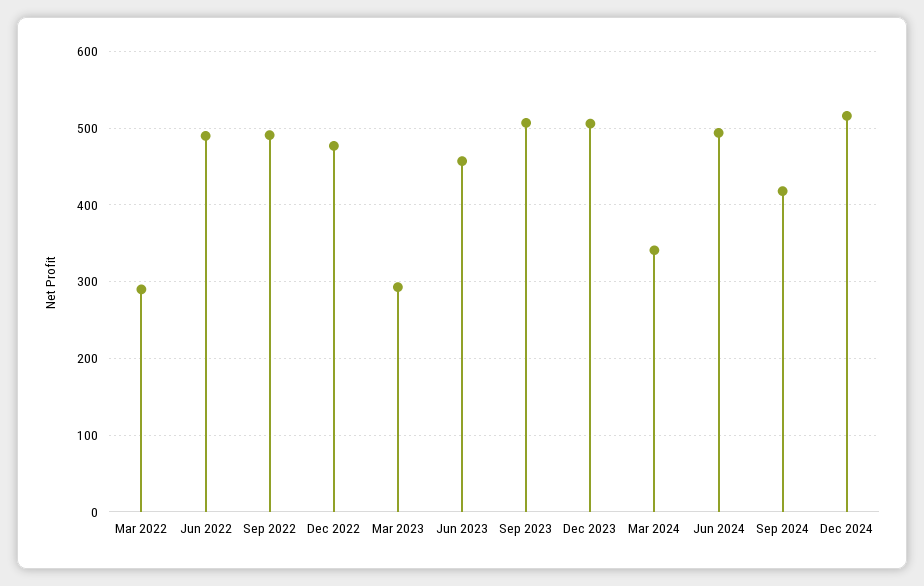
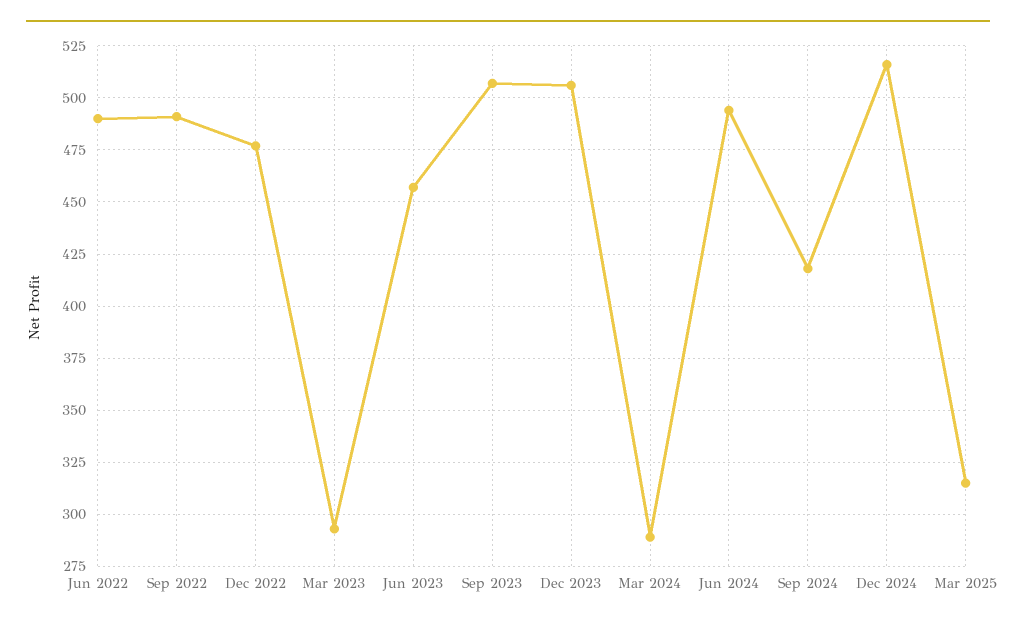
Mar 2022: 290 -> none
Mar 2024: 340 -> 290
Mar 2025: none -> 315

